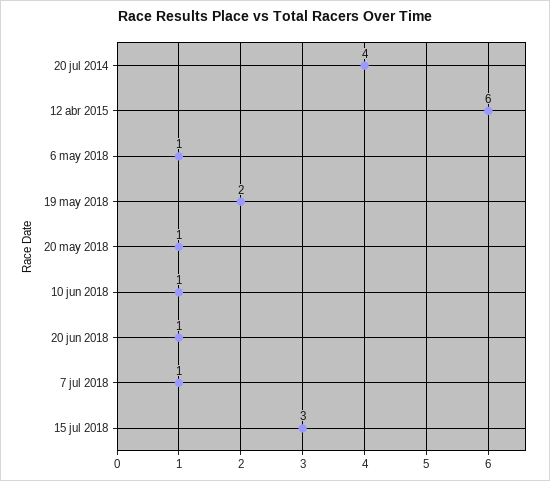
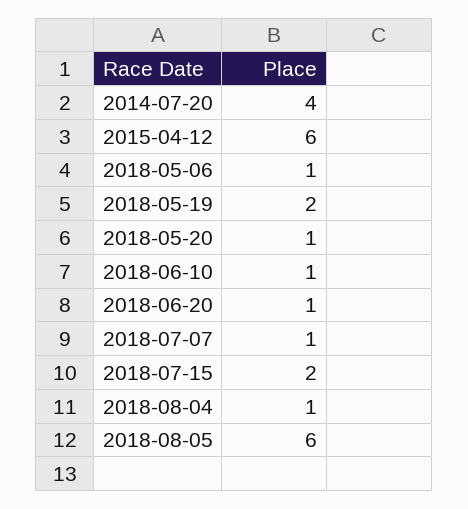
15 jul 2018: 3 -> 2
2018-08-04: none -> 1
2018-08-05: none -> 6

